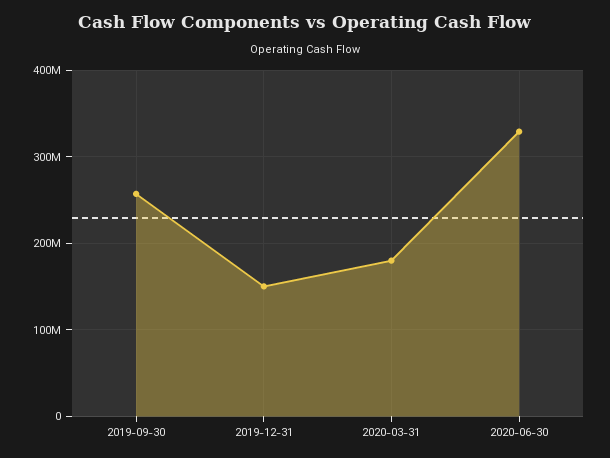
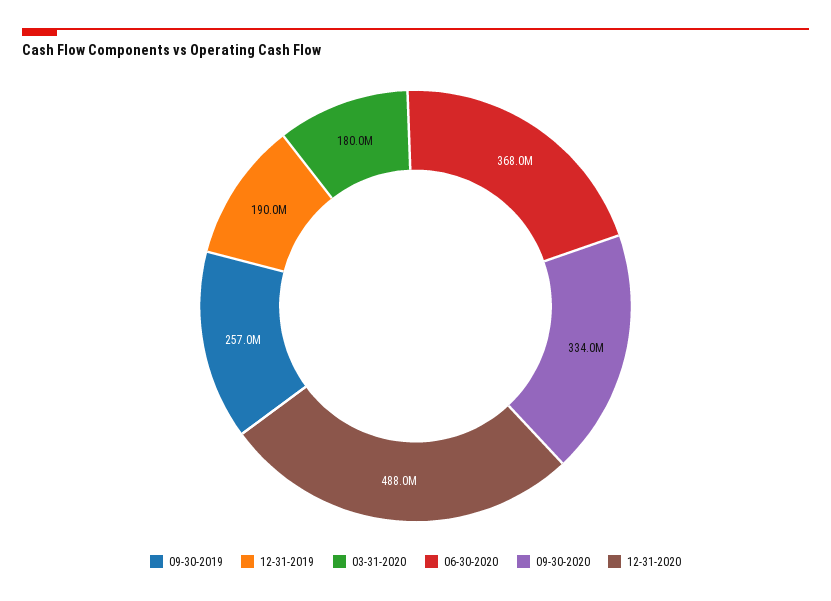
2019-12-31: 150000000 -> 190000000
2020-06-30: 330000000 -> 368000000
09-30-2020: none -> 334000000
12-31-2020: none -> 488000000

